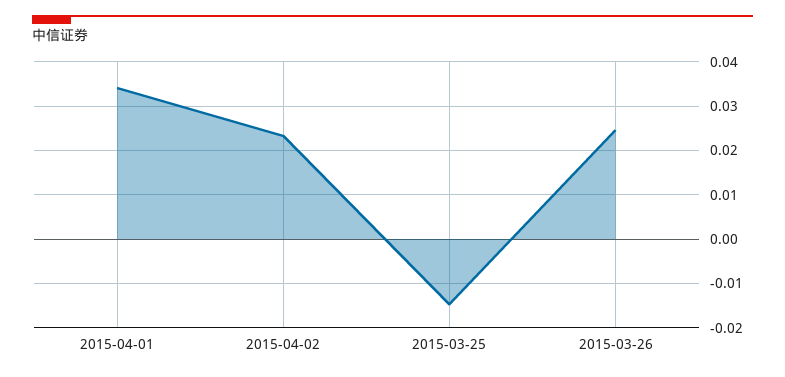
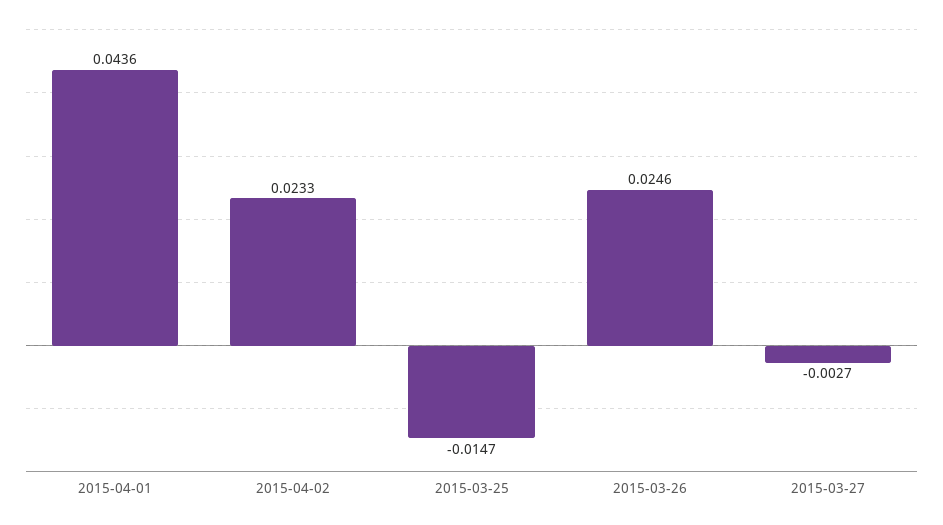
2015-04-01: 0.034 -> 0.0436
2015-03-27: none -> -0.0027

